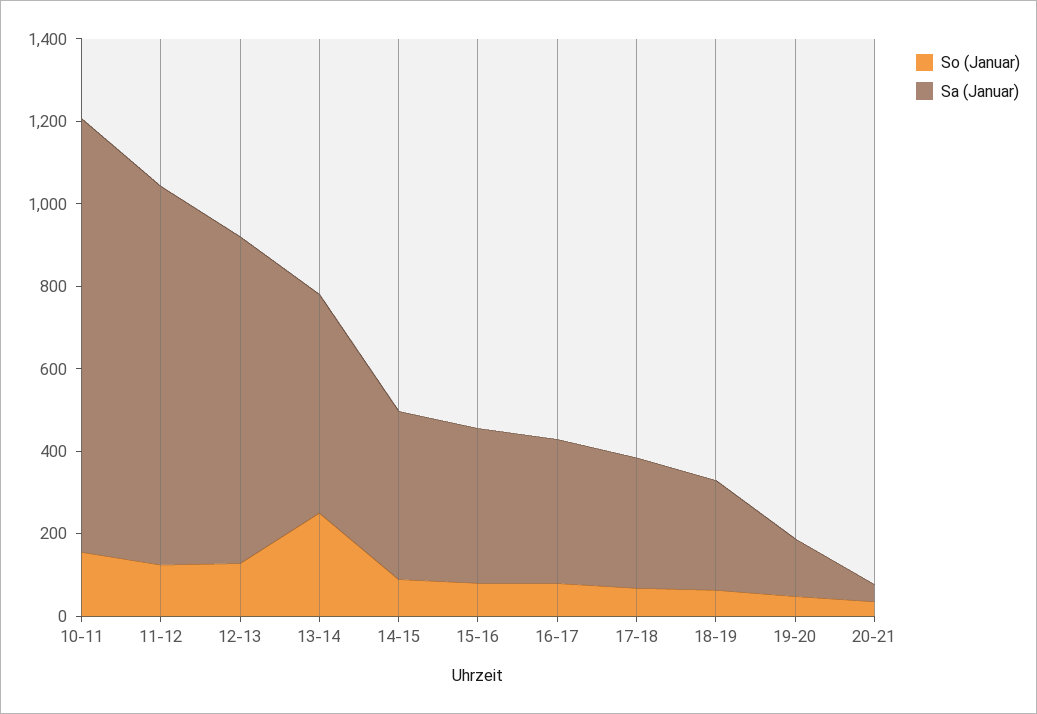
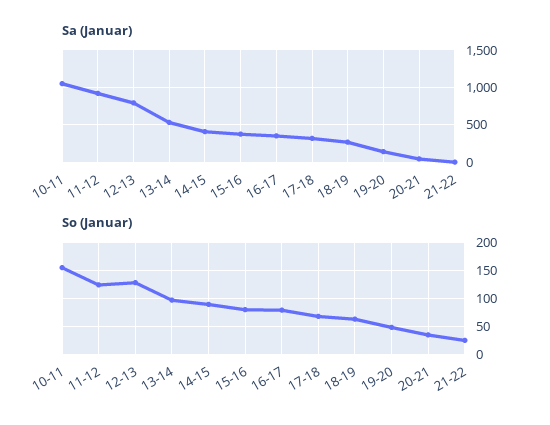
So (Januar), 13-14: 250 -> 100
Sa (Januar), 21-22: none -> 0
So (Januar), 21-22: none -> 25

